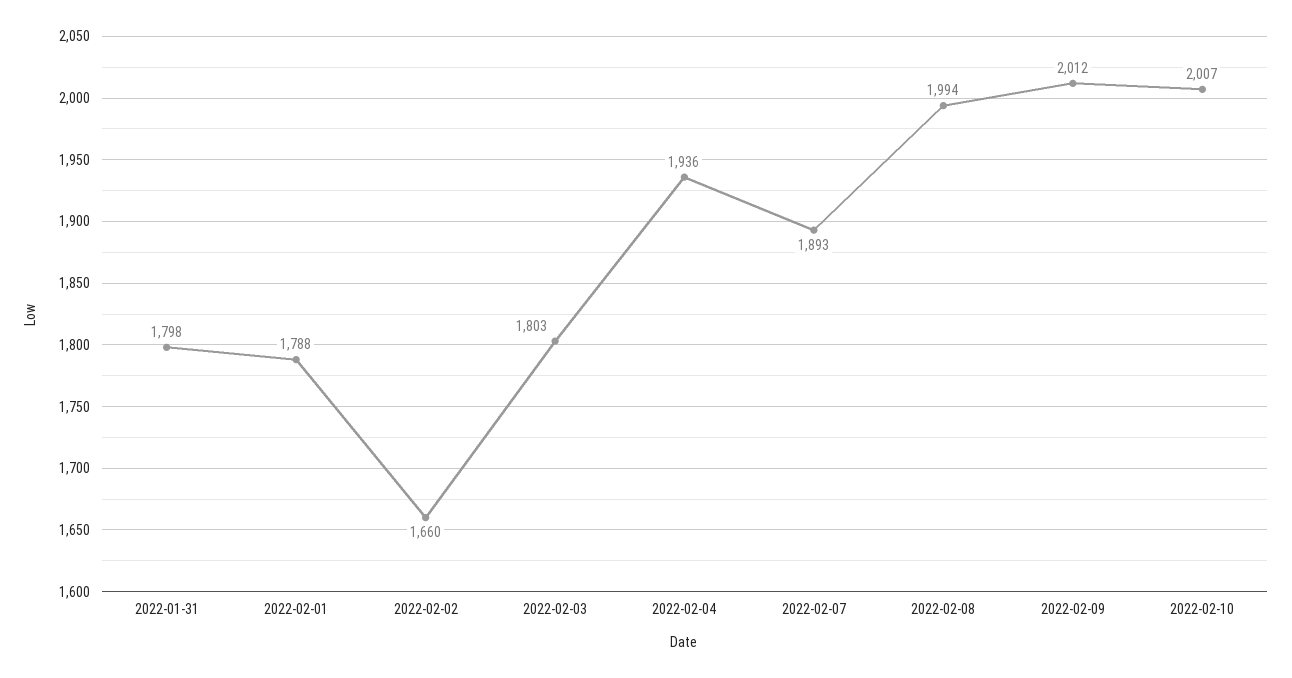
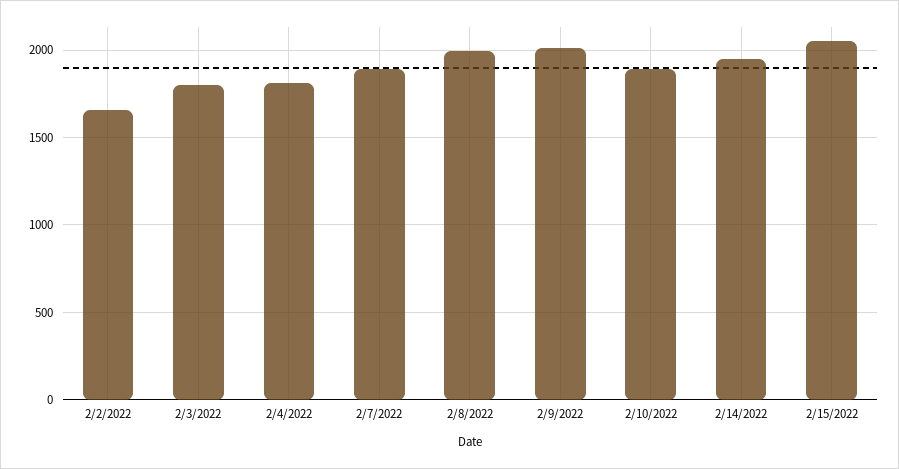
2022-01-31: 1798 -> none
2022-02-01: 1788 -> none
2022-02-04: 1936 -> 1800
2022-02-10: 2007 -> 1900
2/14/2022: none -> 1950
2/15/2022: none -> 2050

